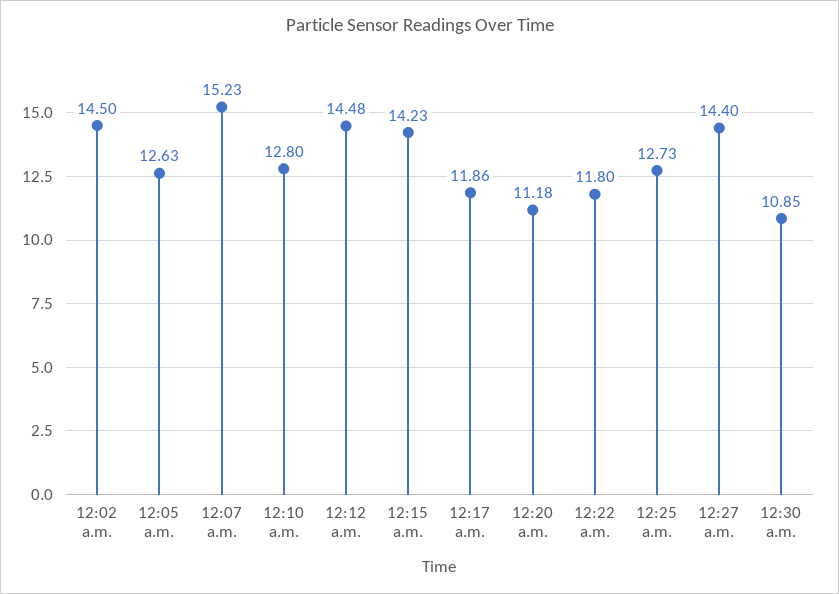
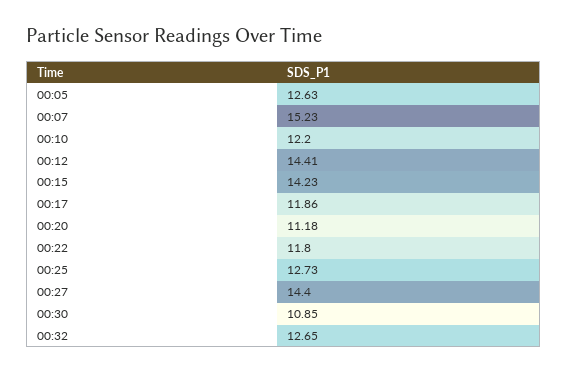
12:02 a.m.: 14.5 -> none
12:10 a.m.: 12.8 -> 12.2
12:12 a.m.: 14.48 -> 14.41
00:32: none -> 12.65

